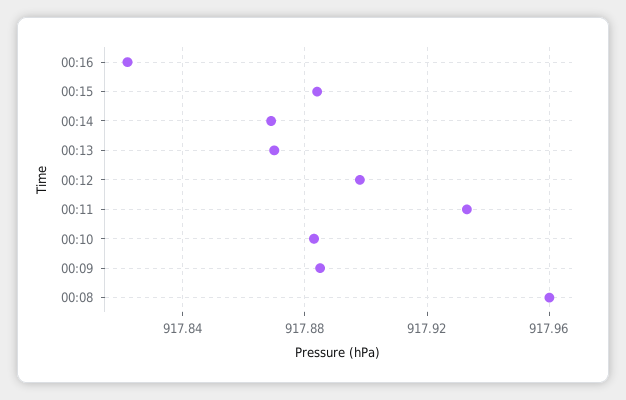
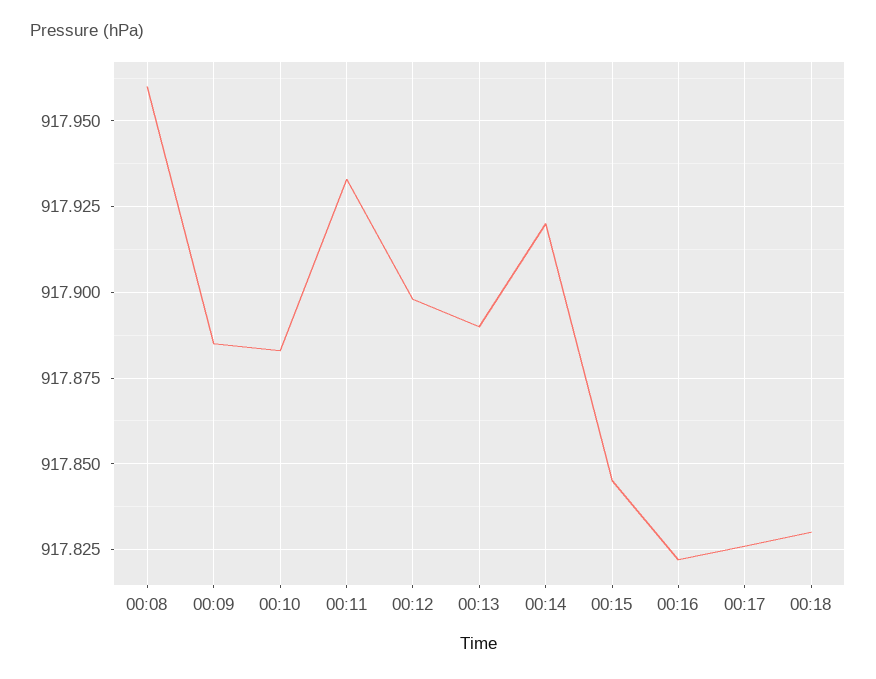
00:15: 917.885 -> 917.845
00:14: 917.87 -> 917.92
00:13: 917.87 -> 917.89
00:17: none -> 917.825
00:18: none -> 917.83

